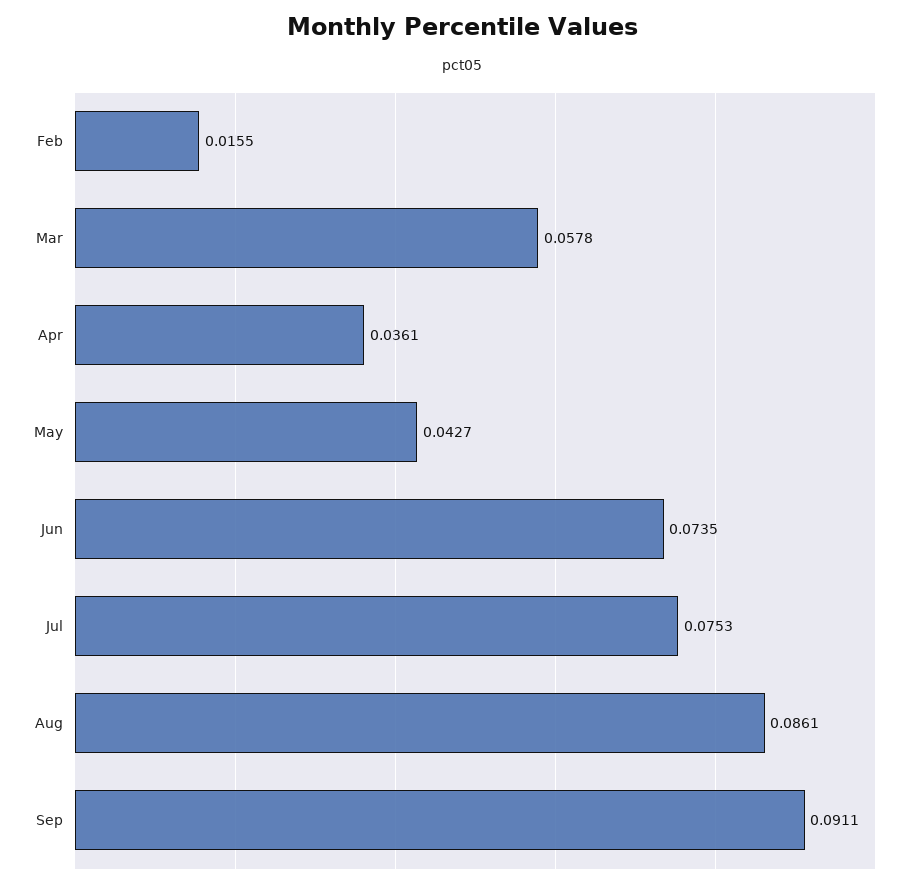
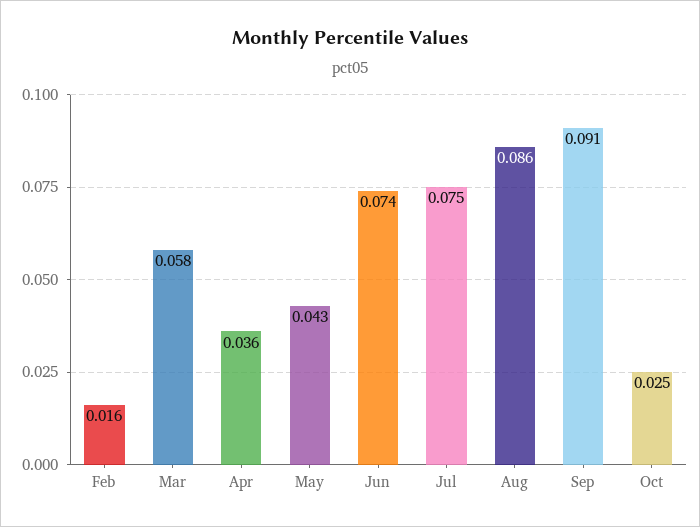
Oct: none -> 0.025

